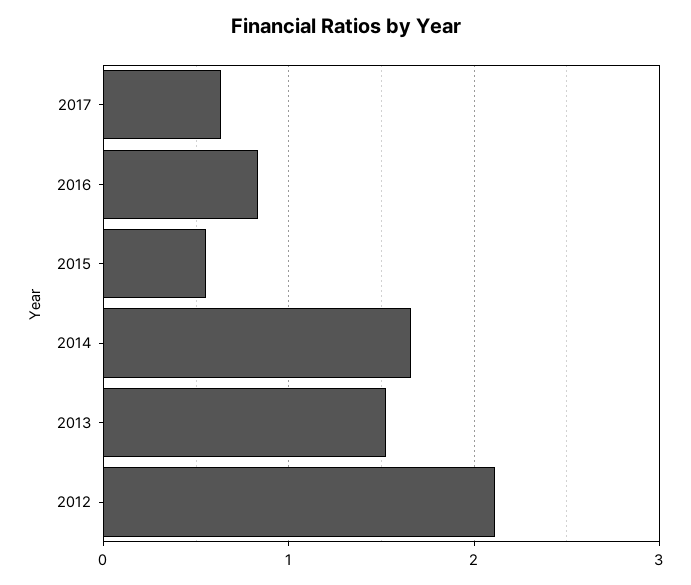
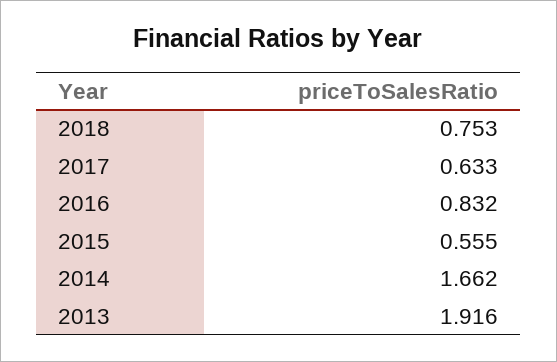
2013: 1.5 -> 1.916
2012: 2.1 -> none
2018: none -> 0.753

